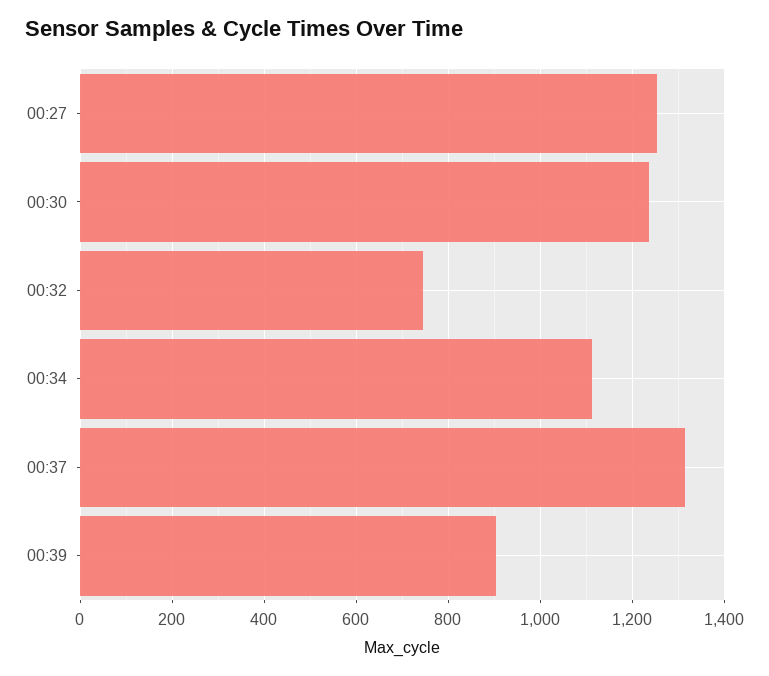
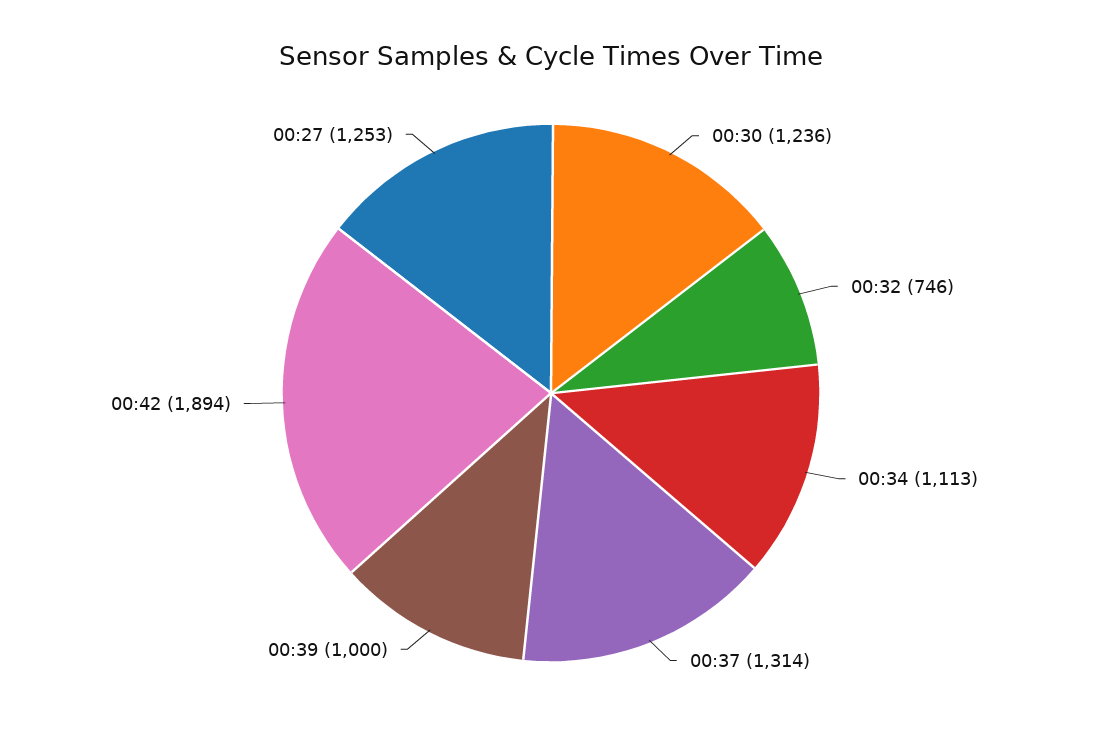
00:39: 900 -> 1000
00:42: none -> 1894

